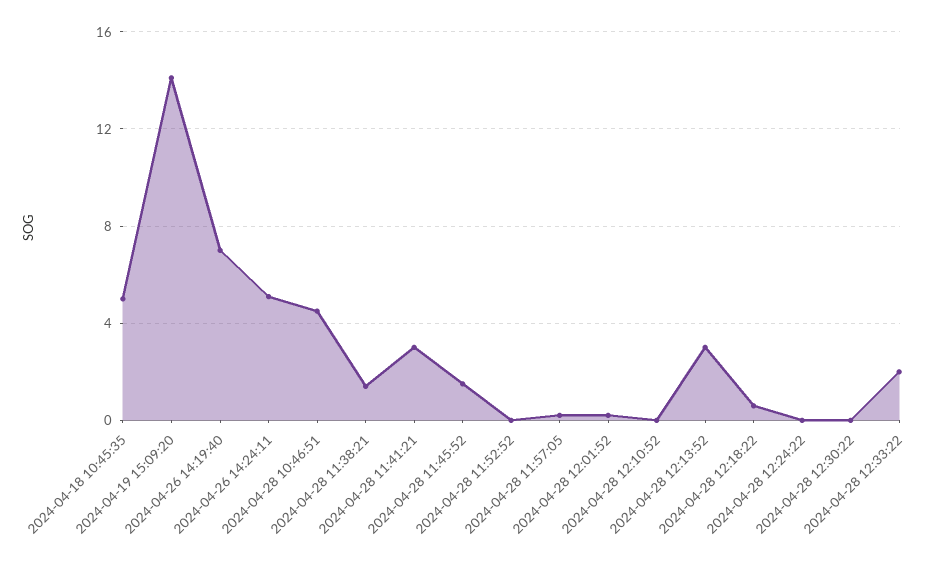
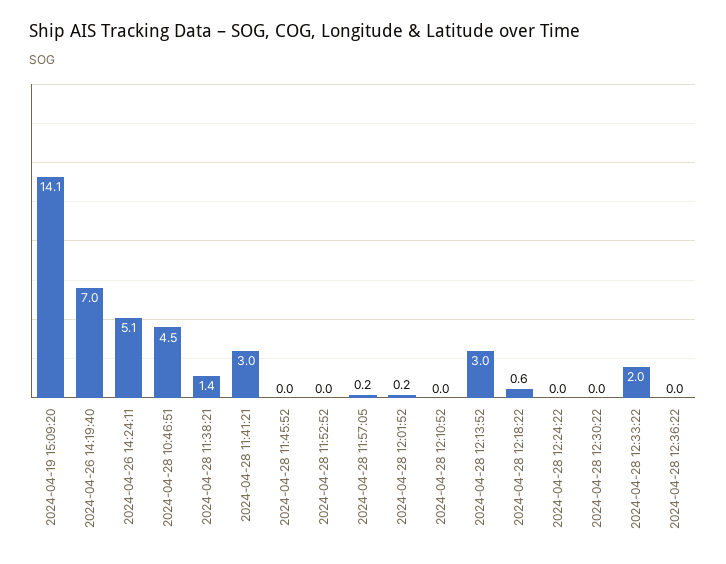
2024-04-18 10:45:35: 5 -> none
2024-04-28 11:45:52: 1.5 -> 0
2024-04-28 12:36:22: none -> 0

